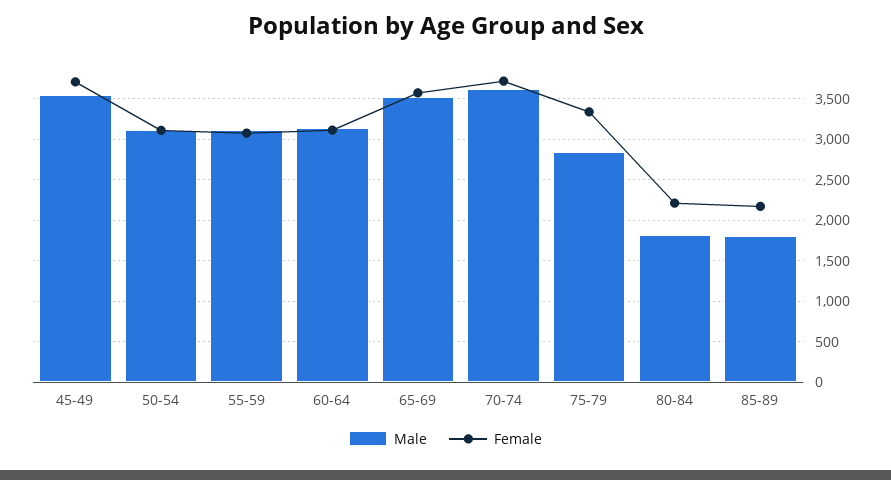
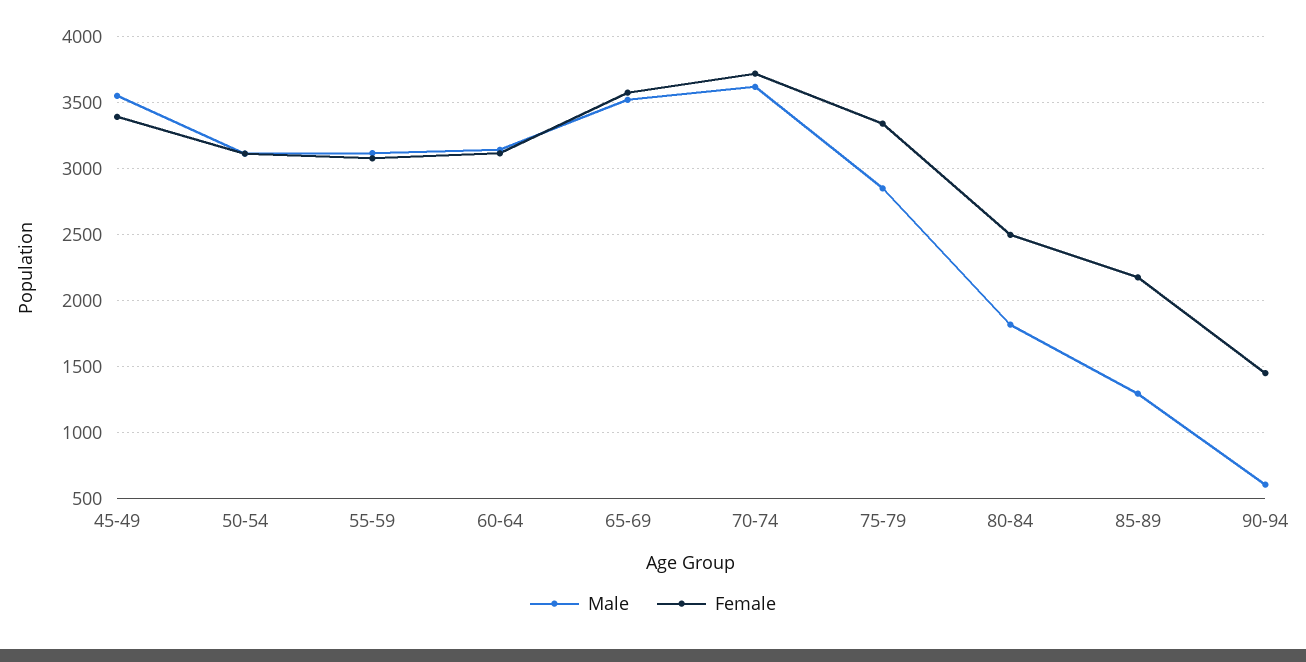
Female, 45-49: 3700 -> 3400
Female, 80-84: 2200 -> 2500
Male, 85-89: 1800 -> 1300
Male, 90-94: none -> 600
Female, 90-94: none -> 1450

